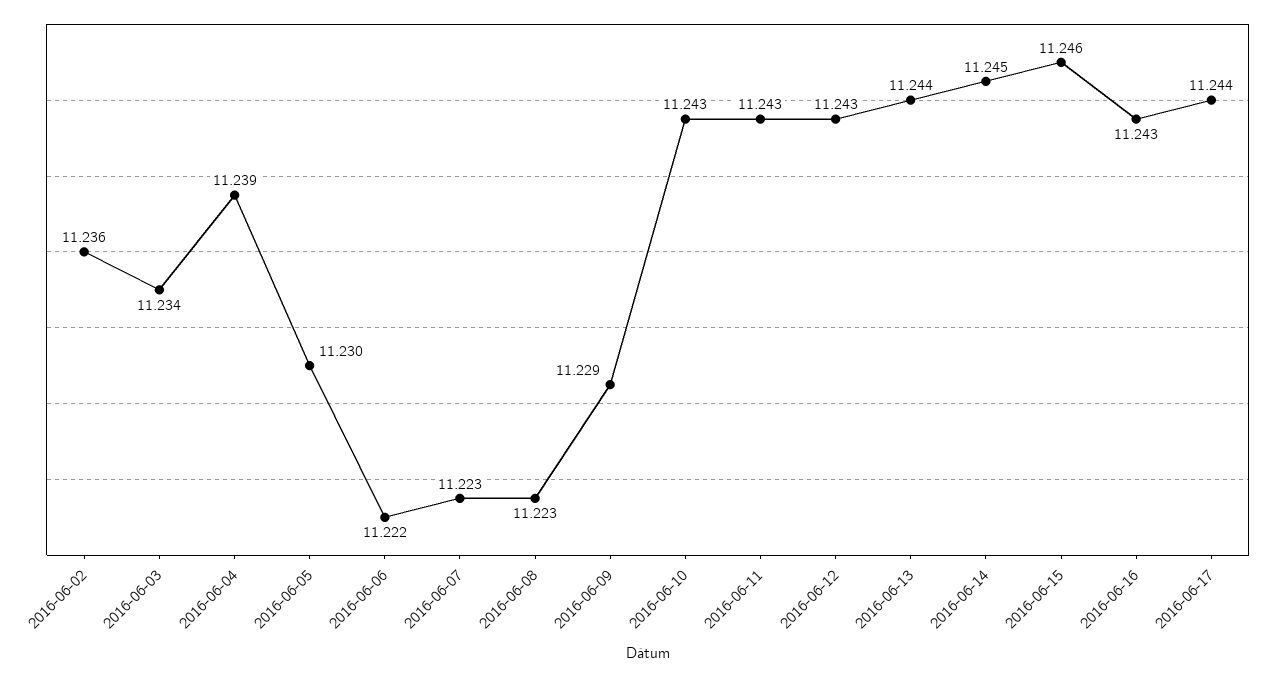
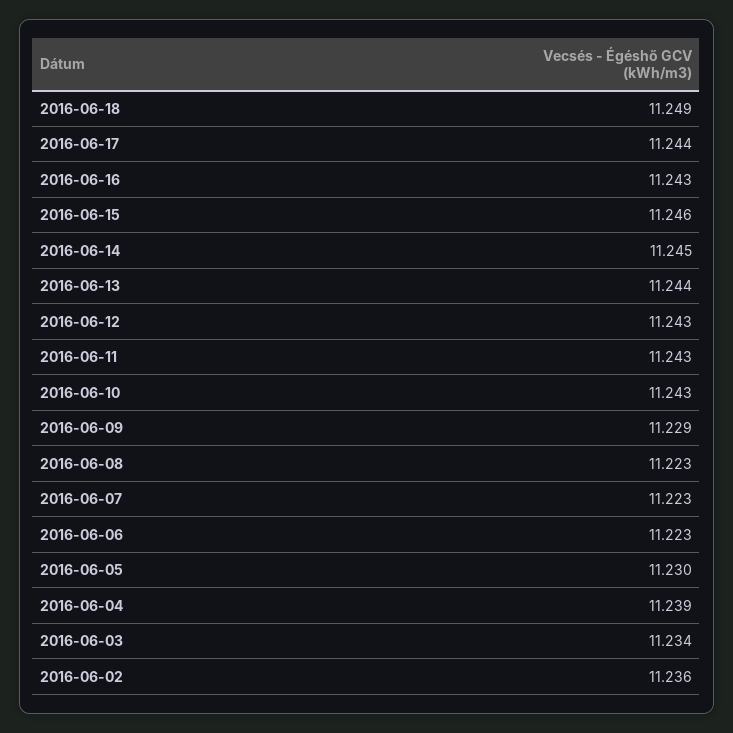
2016-06-06: 11.222 -> 11.223
2016-06-18: none -> 11.249

